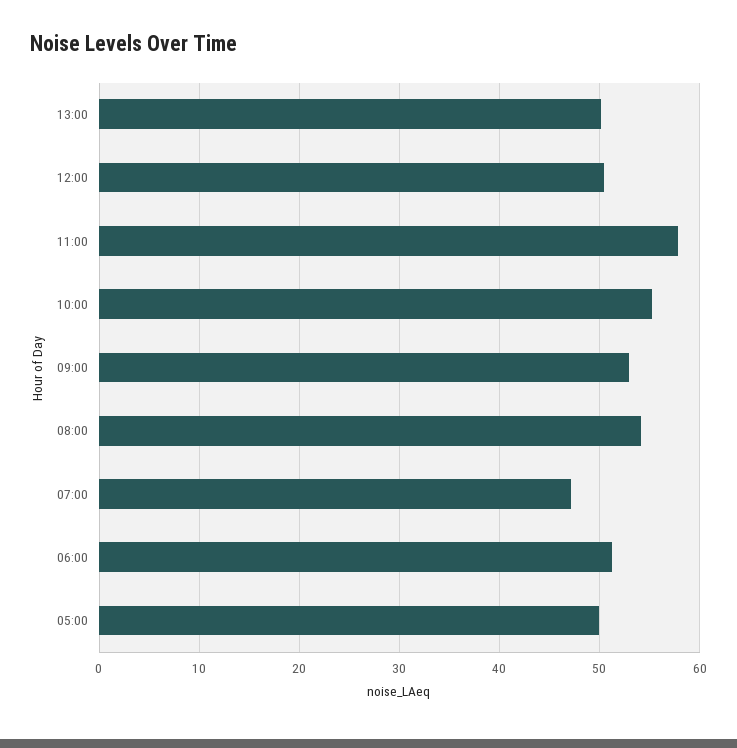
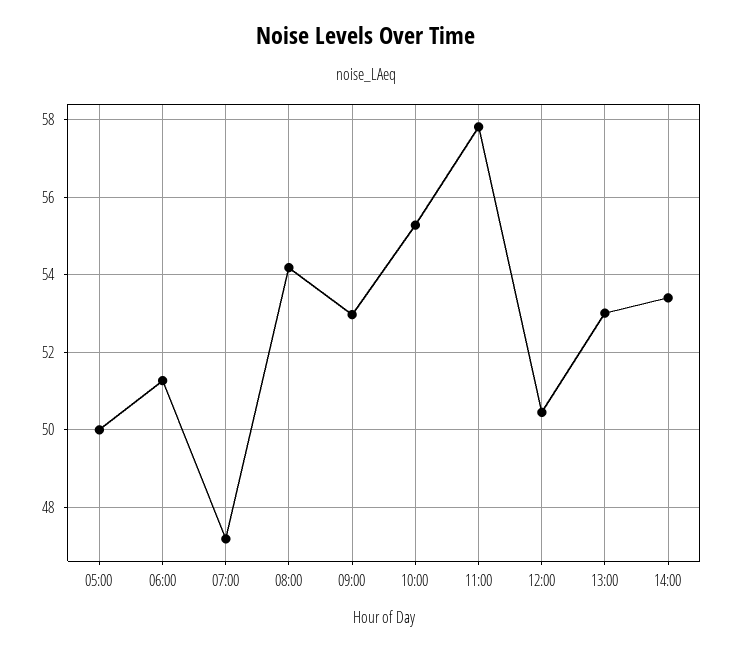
13:00: 50 -> 53
14:00: none -> 53.4

